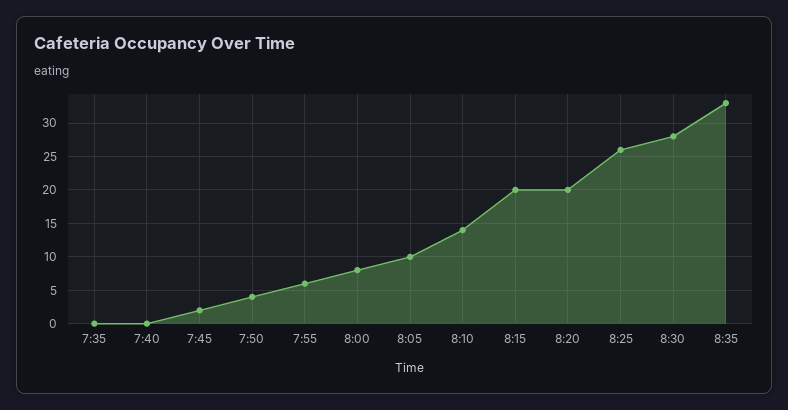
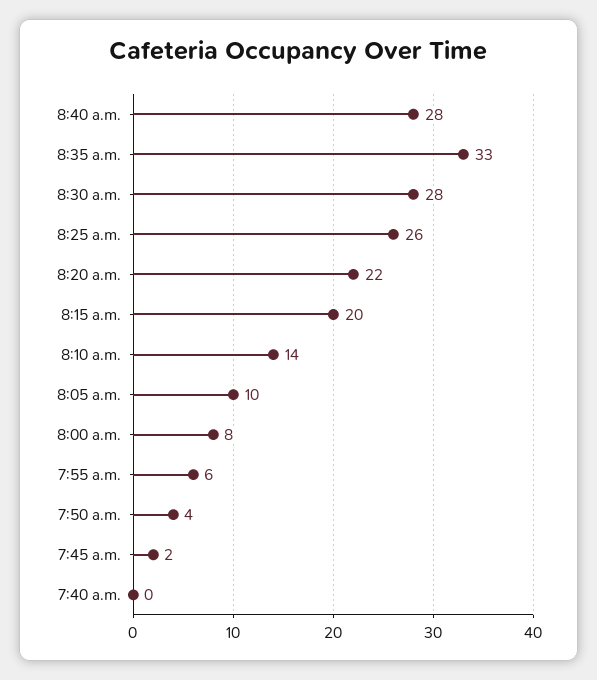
7:35: 0 -> none
8:20: 20 -> 22
8:40 a.m.: none -> 28

